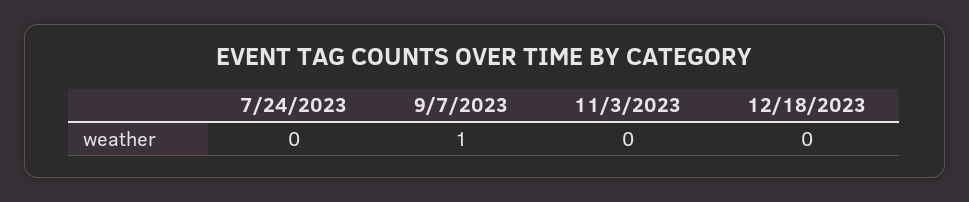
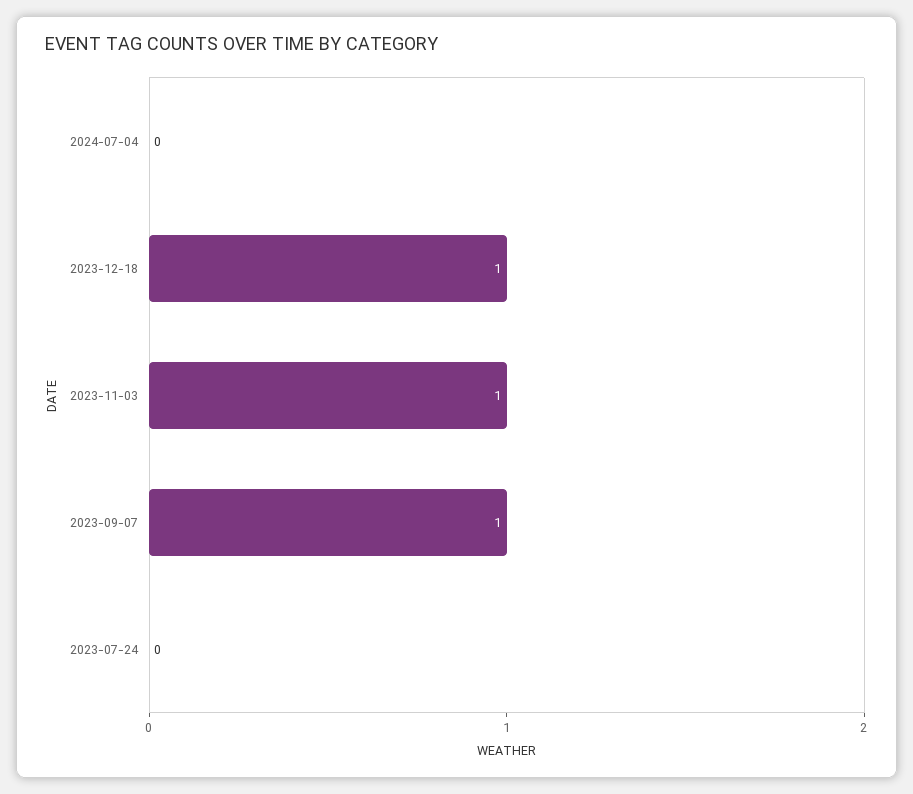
11/3/2023: 0 -> 1
12/18/2023: 0 -> 1
2024-07-04: none -> 0

